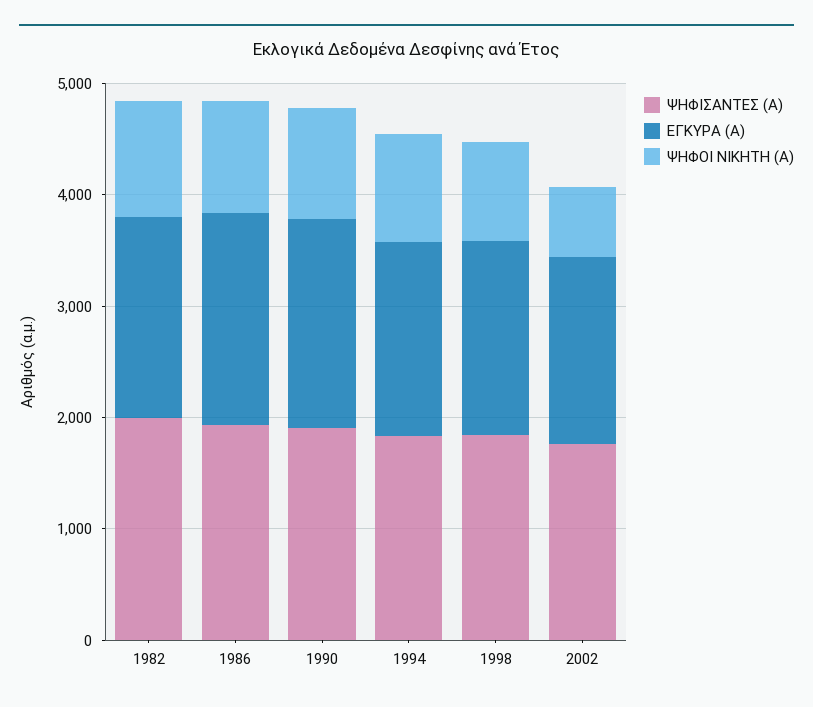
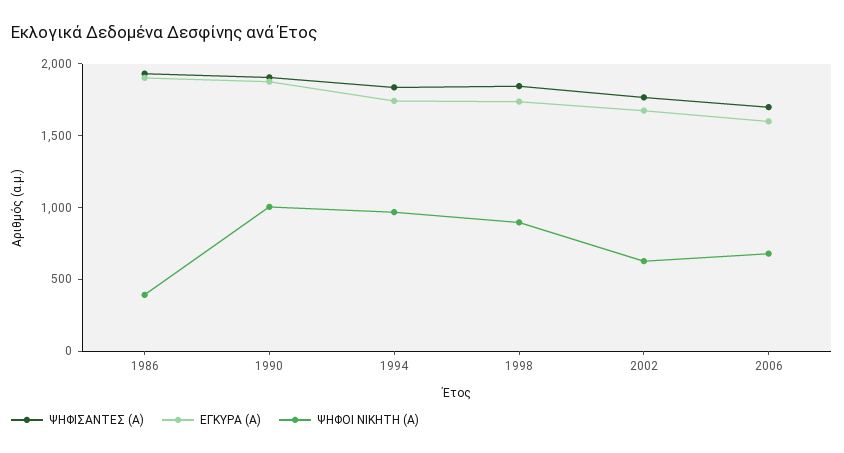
ΨΗΦΙΣΑΝΤΕΣ (Α), 1982: 2000 -> none
ΕΓΚΥΡΑ (Α), 1982: 1800 -> none
ΨΗΦΟΙ ΝΙΚΗΤΗ (Α), 1982: 1000 -> none
ΨΗΦΟΙ ΝΙΚΗΤΗ (Α), 1986: 1000 -> 400
ΨΗΦΙΣΑΝΤΕΣ (Α), 2006: none -> 1700
ΕΓΚΥΡΑ (Α), 2006: none -> 1600
ΨΗΦΟΙ ΝΙΚΗΤΗ (Α), 2006: none -> 700

